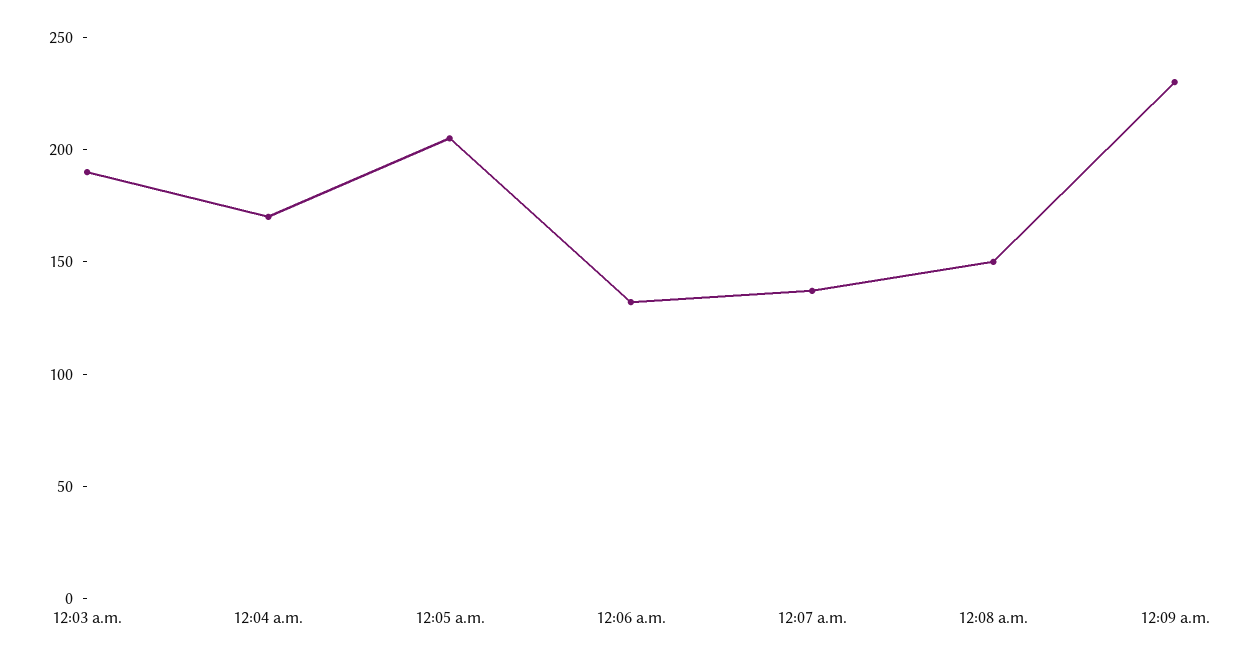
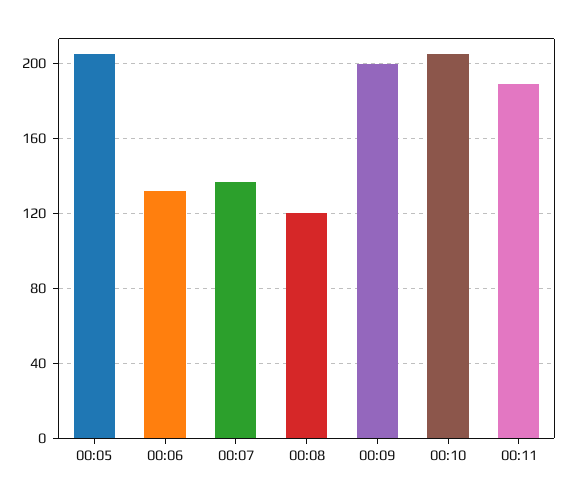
12:03 a.m.: 190 -> none
12:04 a.m.: 170 -> none
12:08 a.m.: 150 -> 120
12:09 a.m.: 230 -> 200
00:10: none -> 205
00:11: none -> 190

